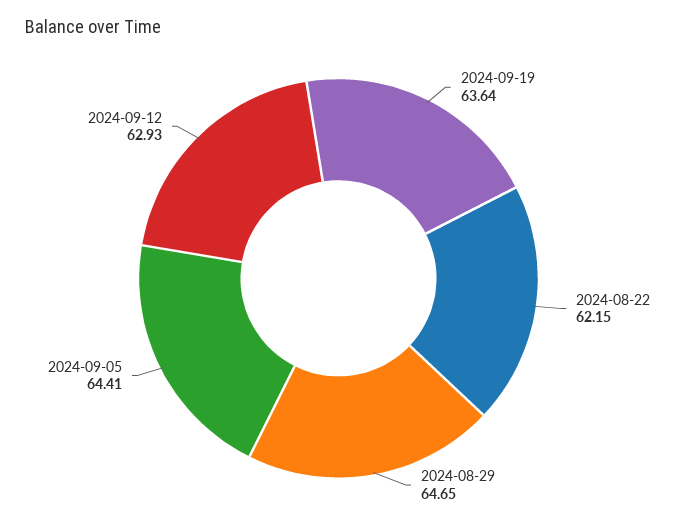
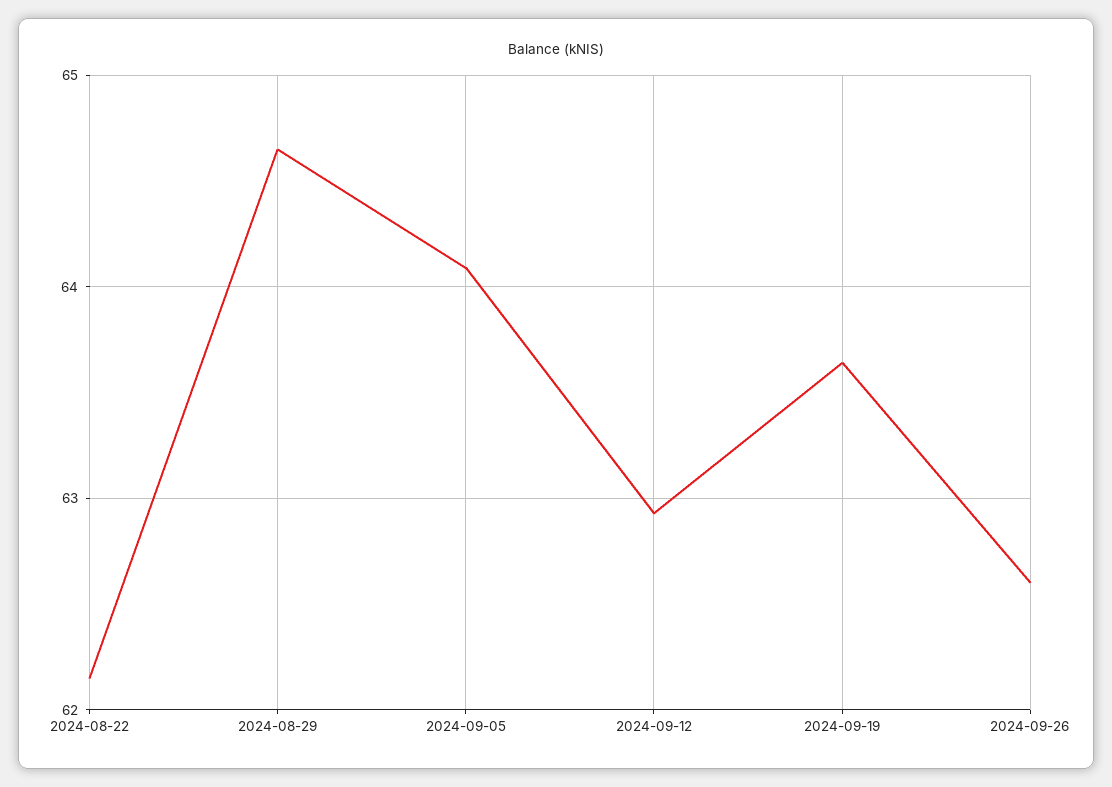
2024-09-05: 64.41 -> 64.1
2024-09-26: none -> 62.6

